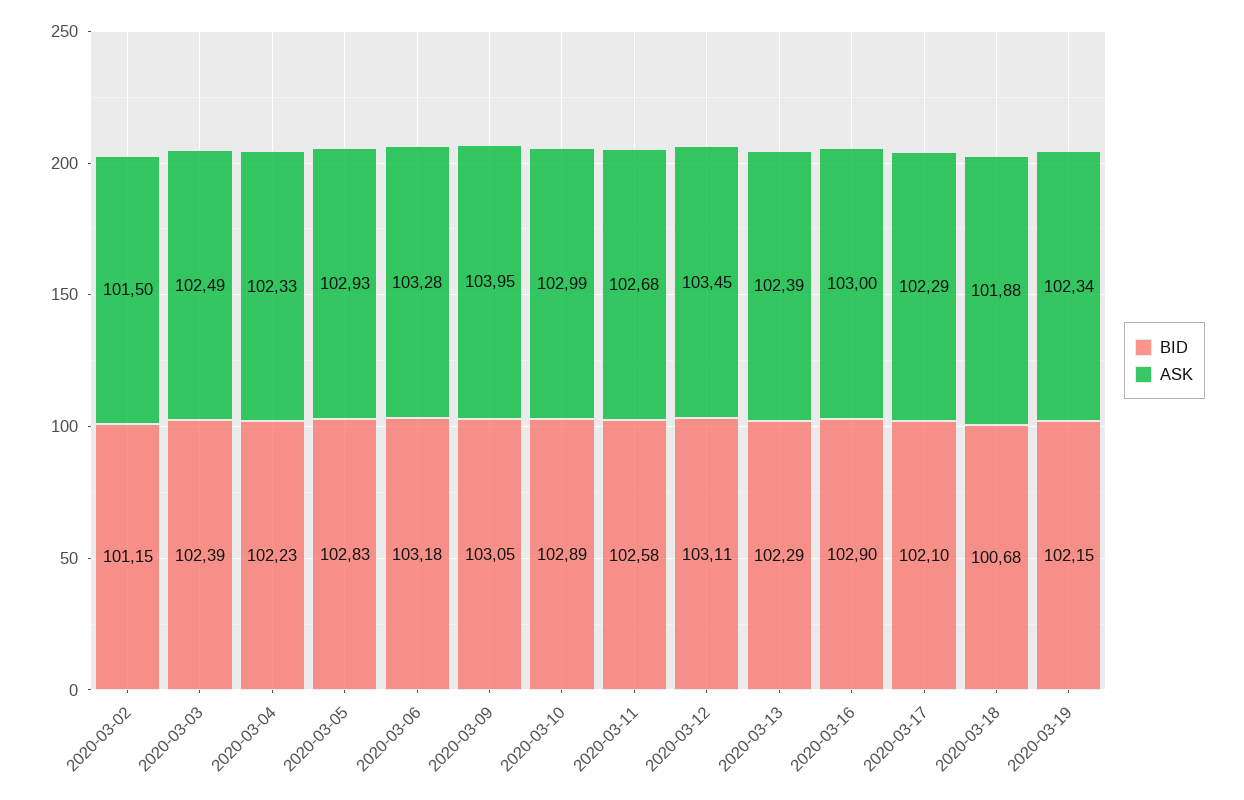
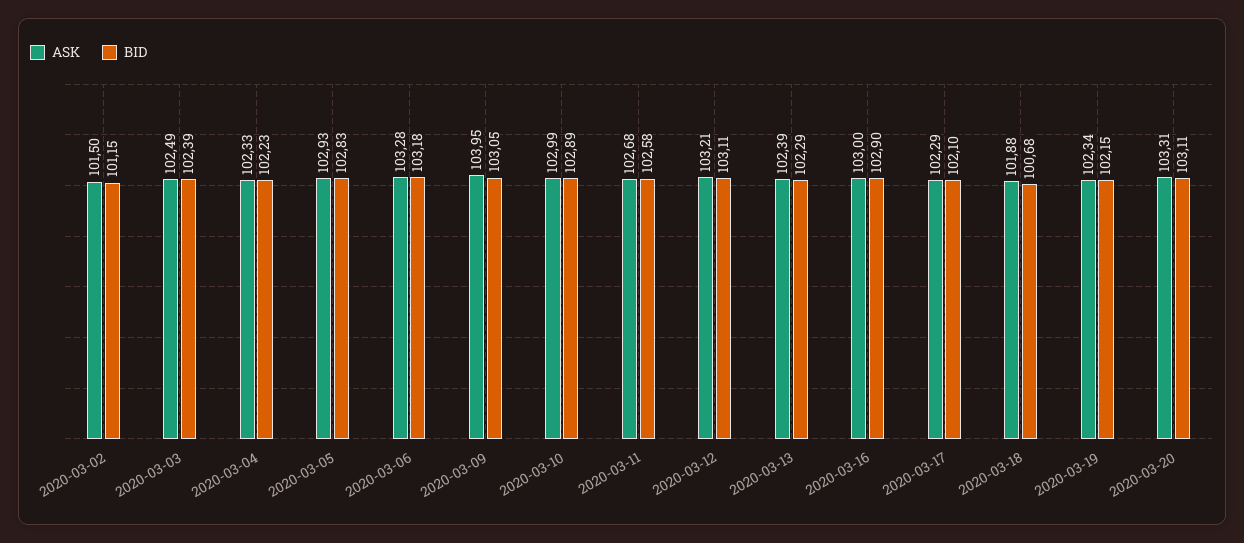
ASK, 2020-03-12: 103.45 -> 103.21
ASK, 2020-03-20: none -> 103.31
BID, 2020-03-20: none -> 103.11

